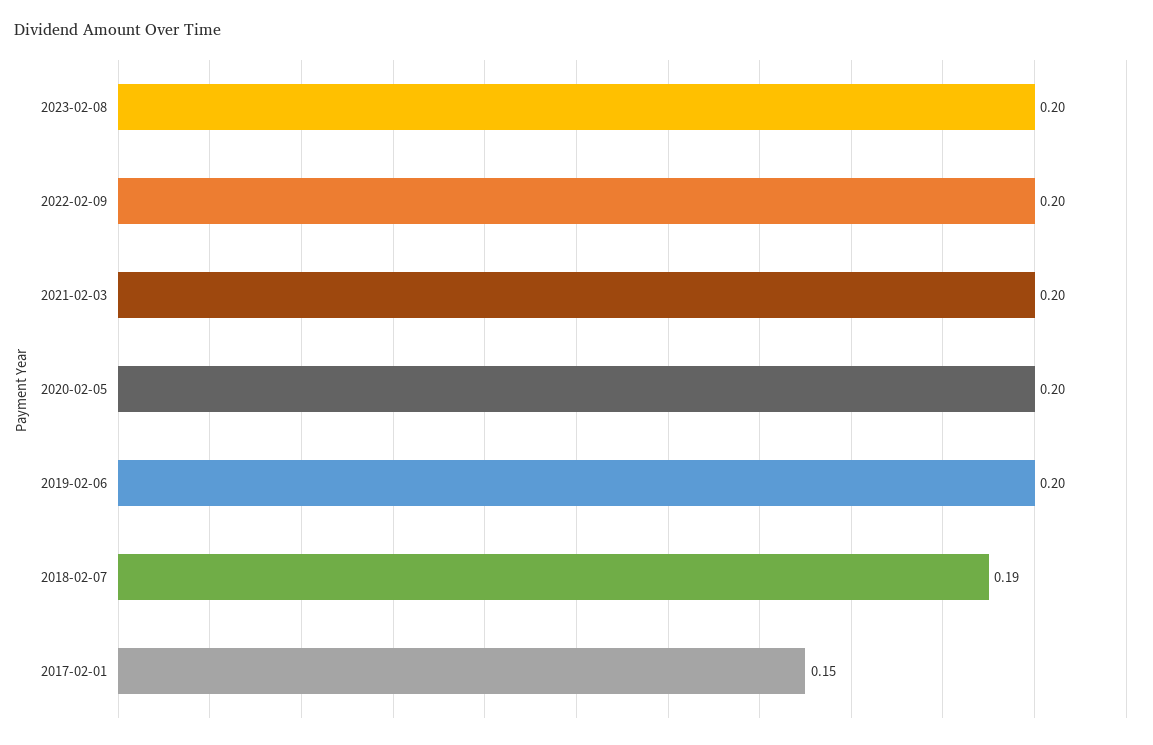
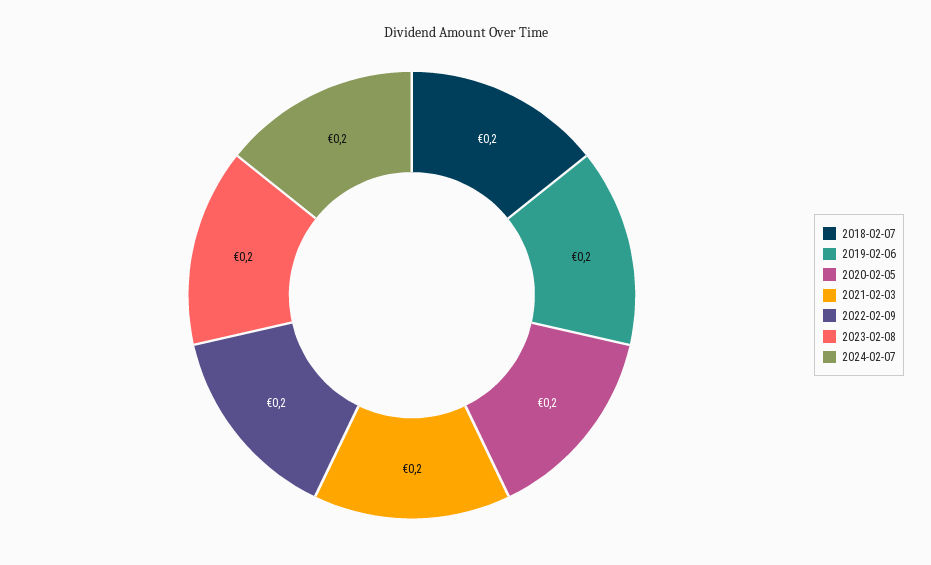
2018-02-07: 0.19 -> 0.2
2017-02-01: 0.15 -> none
2024-02-07: none -> 0.2

